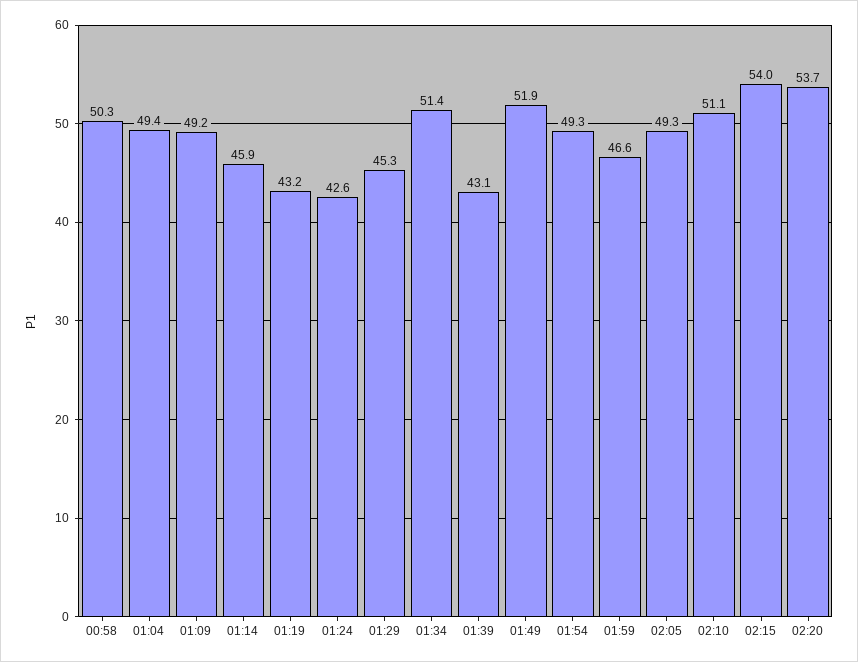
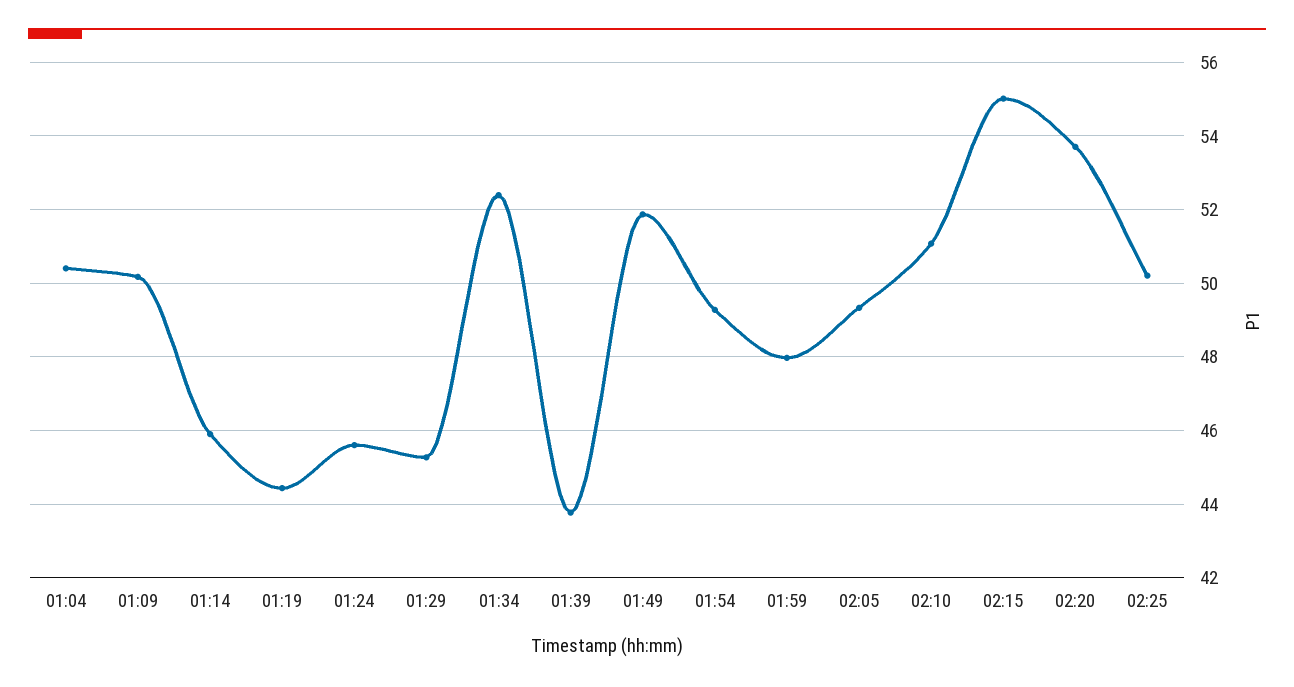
00:58: 50.3 -> none
01:04: 49.4 -> 50.4
01:09: 49.2 -> 50.2
01:19: 43.2 -> 44.4
01:24: 42.6 -> 45.6
01:34: 51.4 -> 52.4
01:39: 43.1 -> 43.8
01:59: 46.6 -> 48
02:15: 54 -> 55
02:25: none -> 50.2

